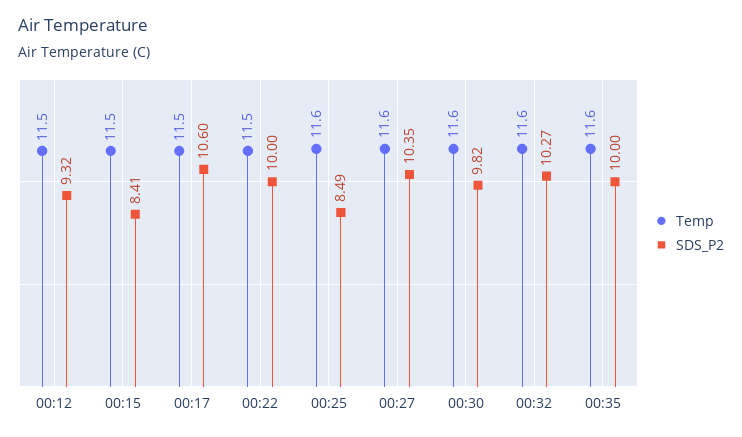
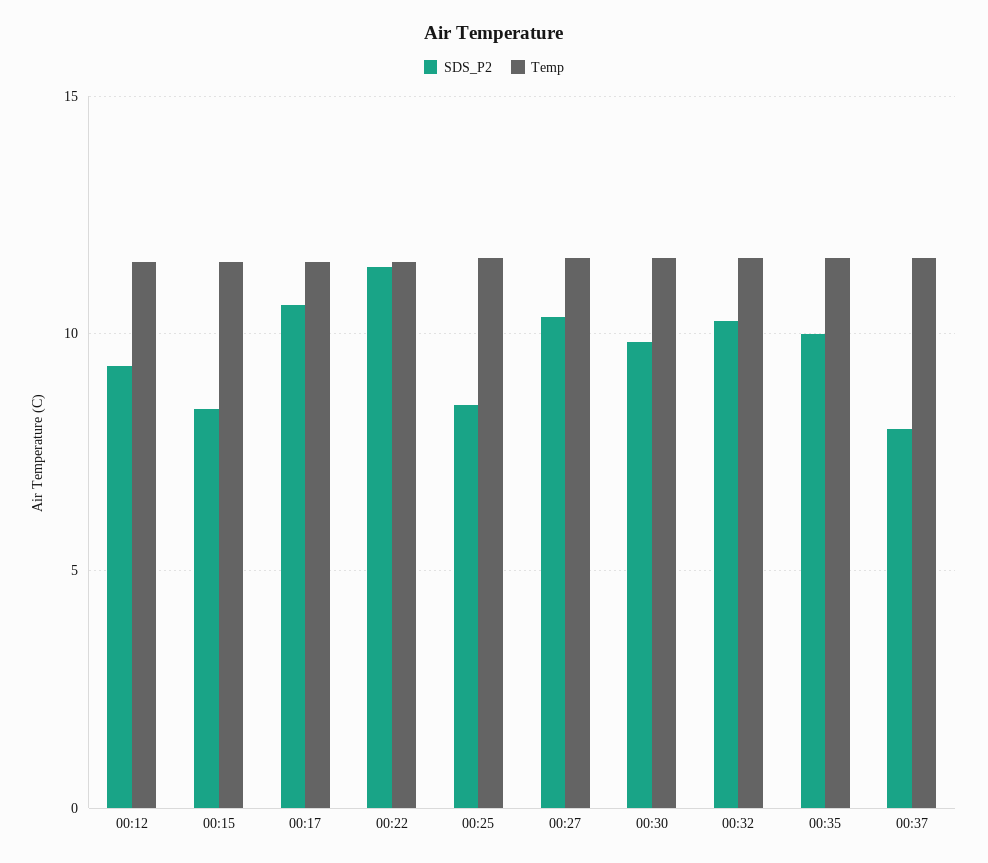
SDS_P2, 00:22: 10 -> 11.5
SDS_P2, 00:37: none -> 8
Temp, 00:37: none -> 11.5

